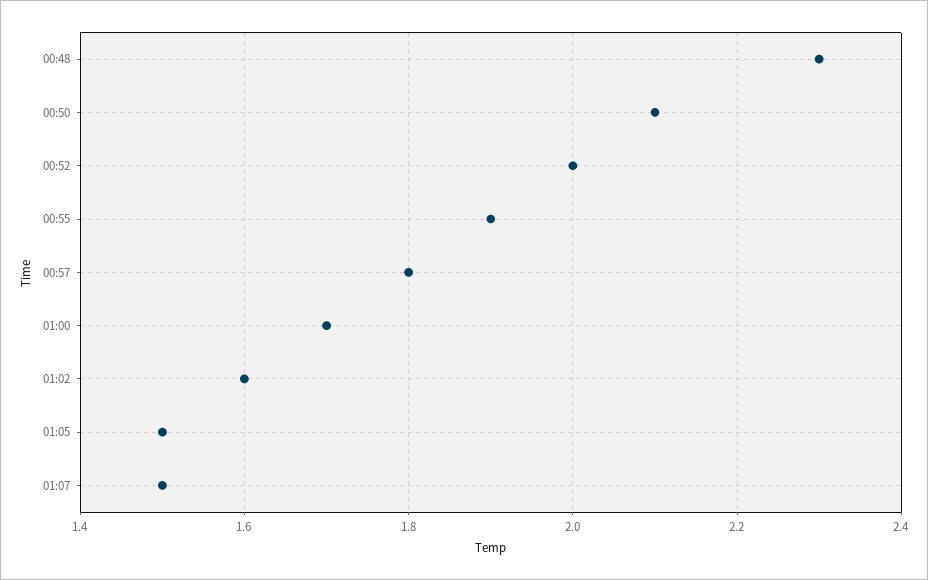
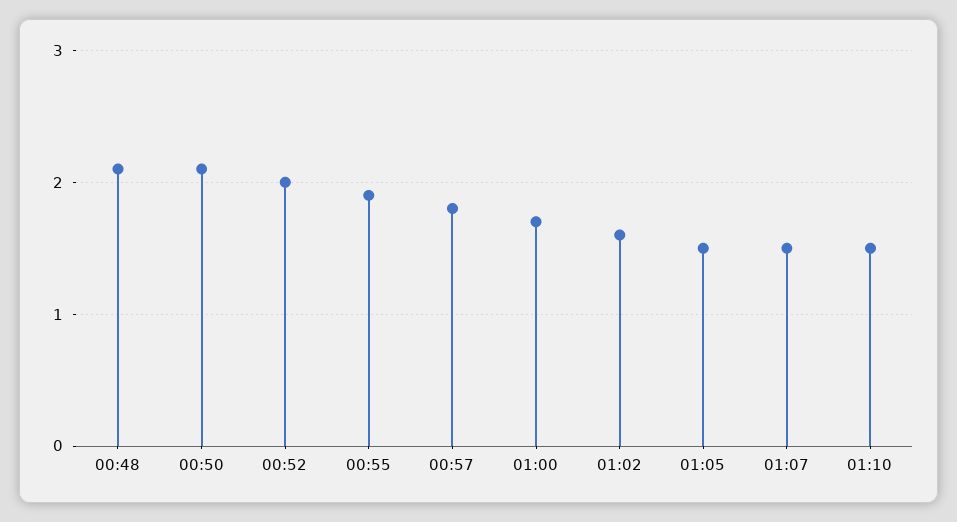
00:48: 2.3 -> 2.1
01:10: none -> 1.5

